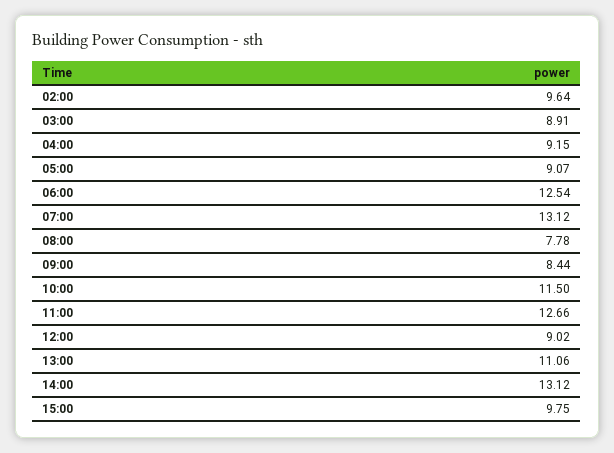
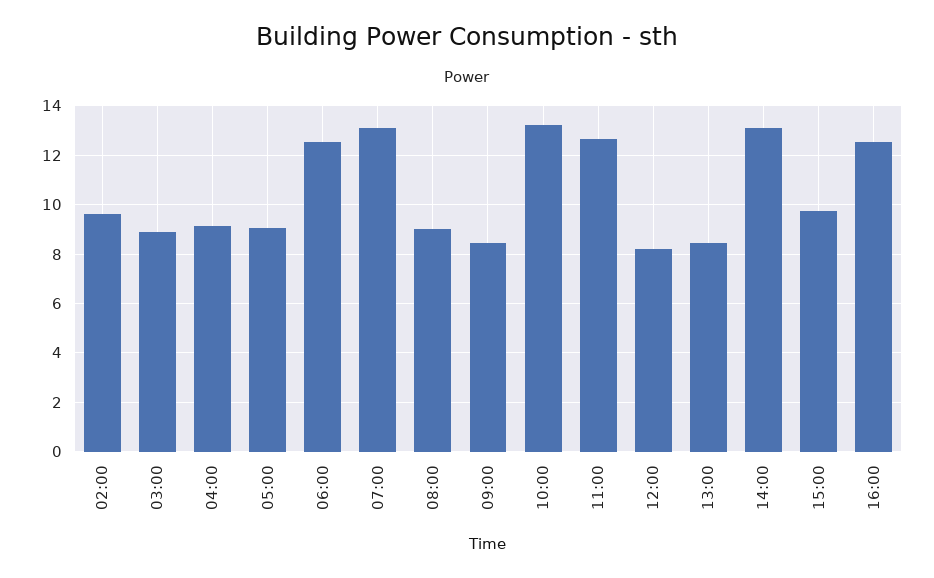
08:00: 7.78 -> 9
10:00: 11.5 -> 13.25
12:00: 9.02 -> 8.25
13:00: 11.06 -> 8.5
16:00: none -> 12.5

